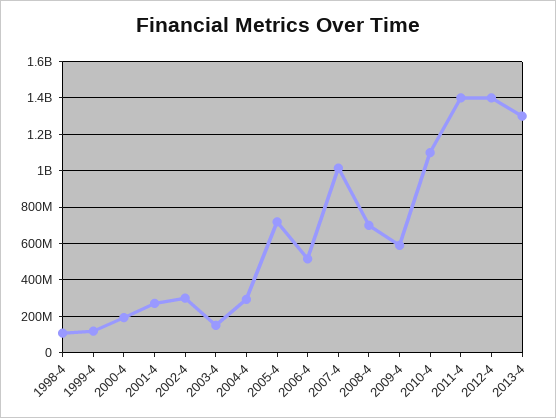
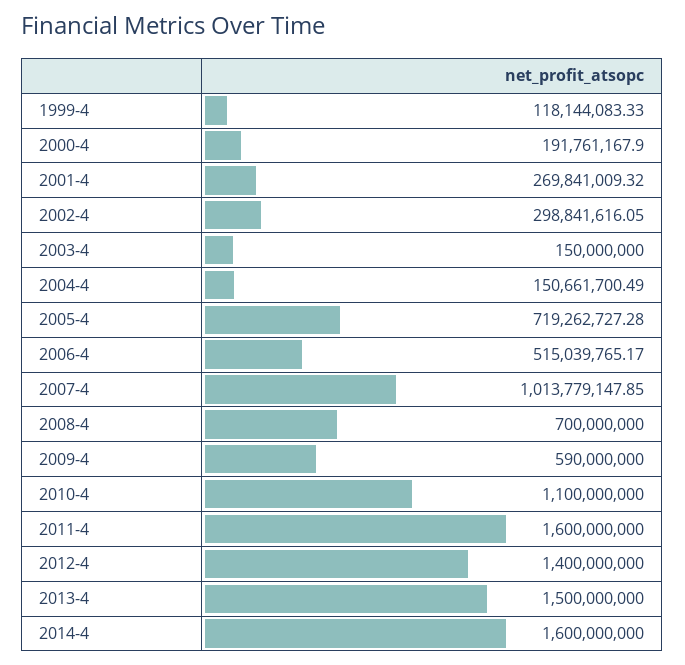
1998-4: 100000000 -> none
2004-4: 300000000 -> 150661700.49
2011-4: 1400000000 -> 1600000000
2013-4: 1300000000 -> 1500000000
2014-4: none -> 1600000000

